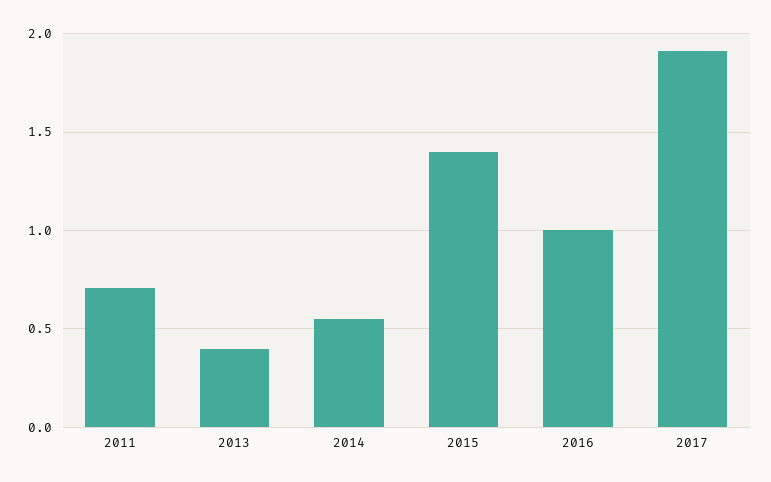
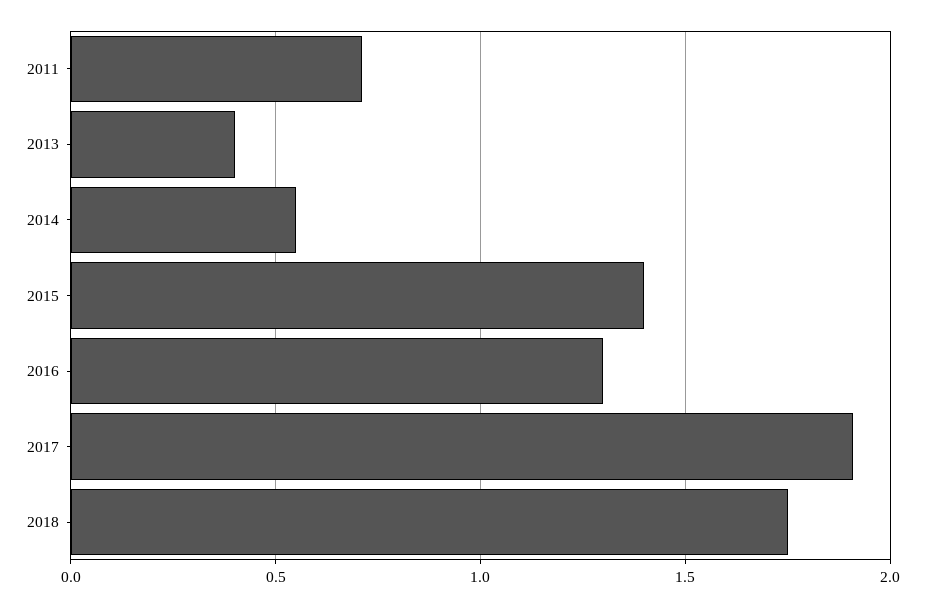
2016: 1 -> 1.3
2018: none -> 1.75

